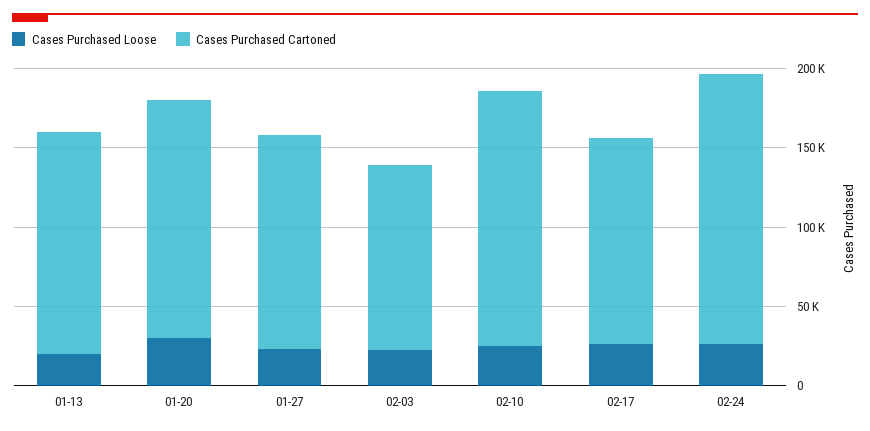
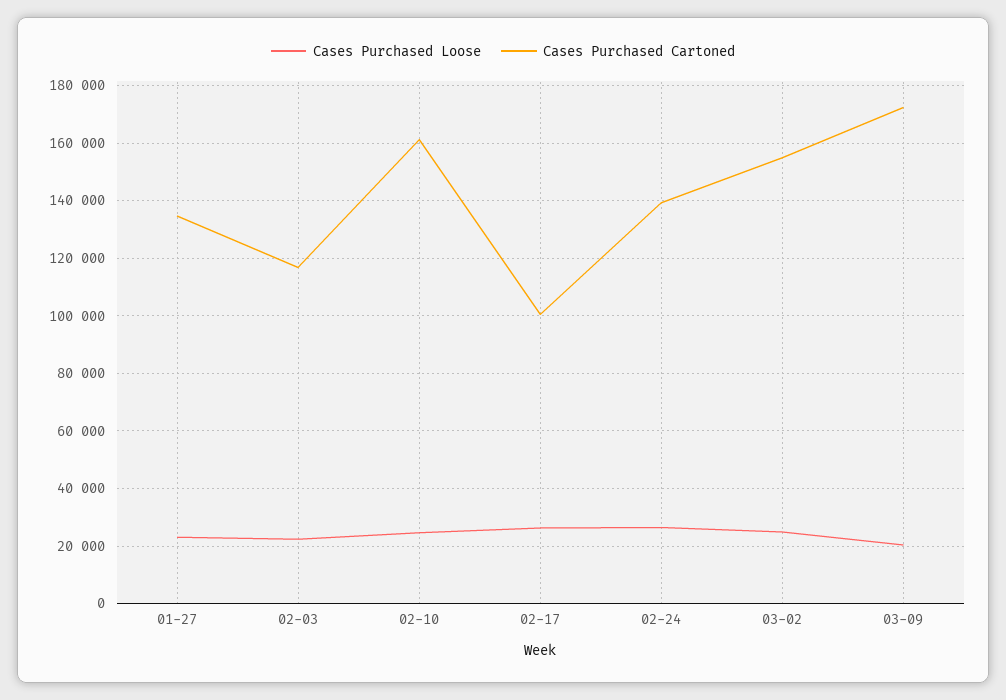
Cases Purchased Loose, 01-13: 20000 -> none
Cases Purchased Cartoned, 01-13: 140000 -> none
Cases Purchased Loose, 01-20: 30000 -> none
Cases Purchased Cartoned, 01-20: 150000 -> none
Cases Purchased Cartoned, 02-17: 130000 -> 100000
Cases Purchased Cartoned, 02-24: 170000 -> 140000
Cases Purchased Loose, 03-02: none -> 25000
Cases Purchased Cartoned, 03-02: none -> 155000
Cases Purchased Loose, 03-09: none -> 20000
Cases Purchased Cartoned, 03-09: none -> 172500

